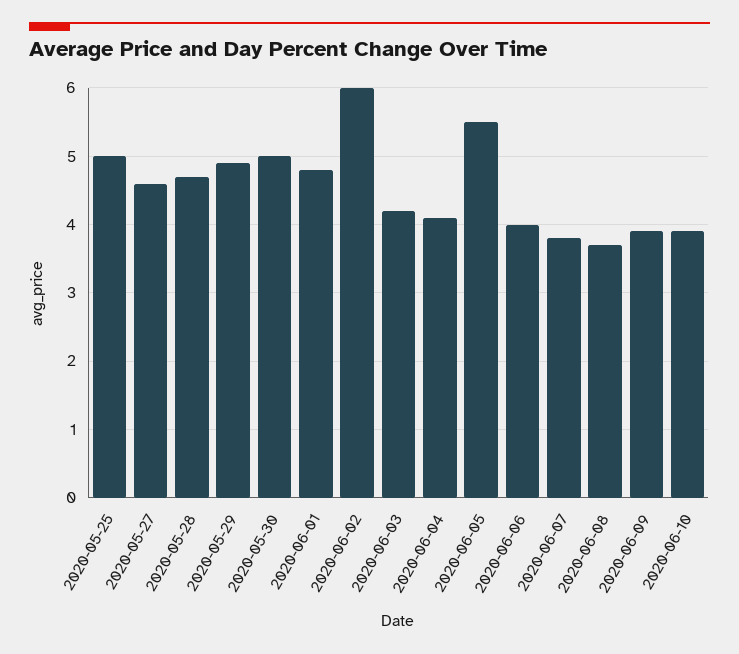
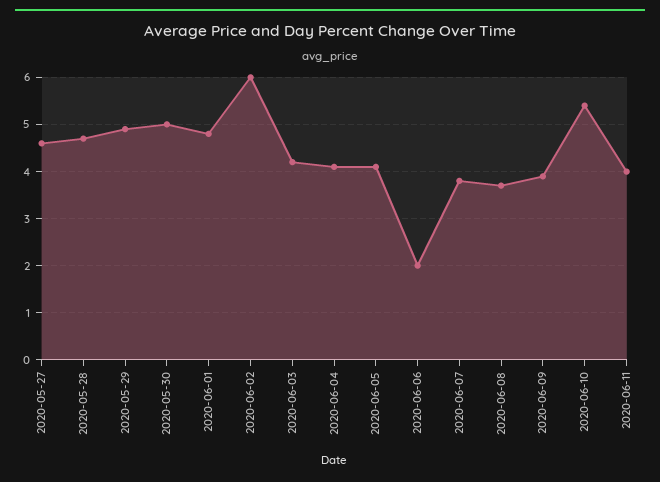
2020-05-25: 5 -> none
2020-06-05: 5.5 -> 4
2020-06-06: 4 -> 2
2020-06-10: 3.9 -> 5.5
2020-06-11: none -> 4

